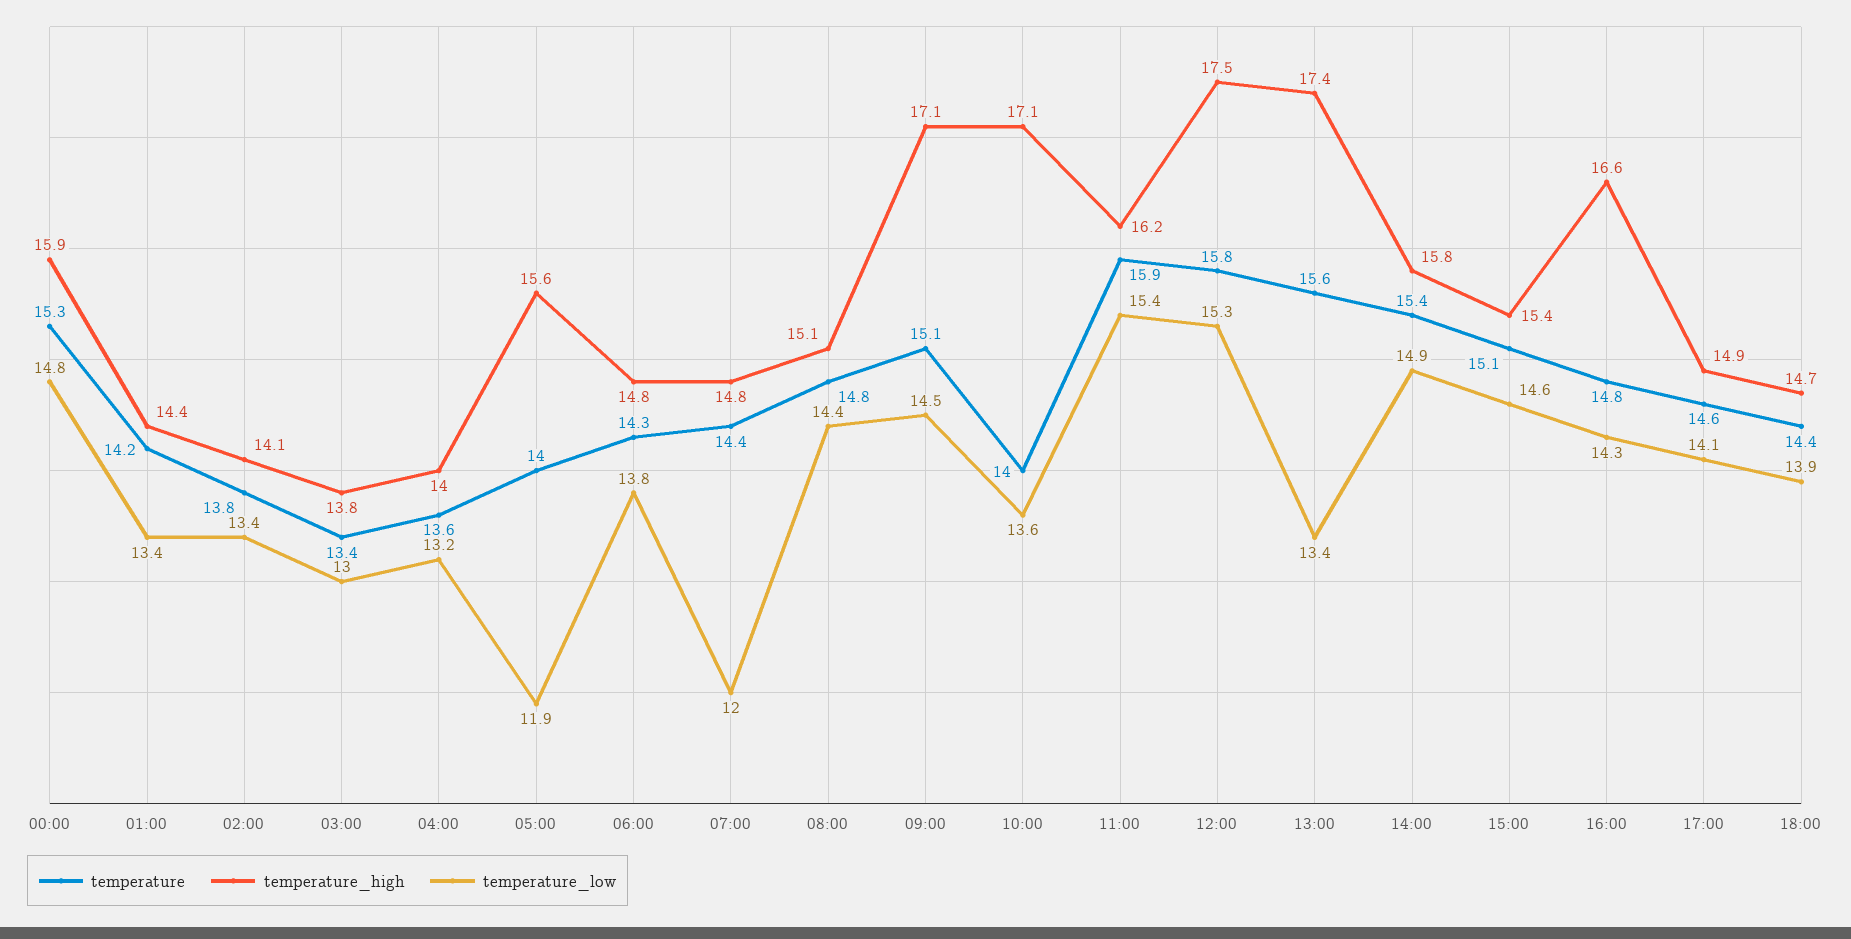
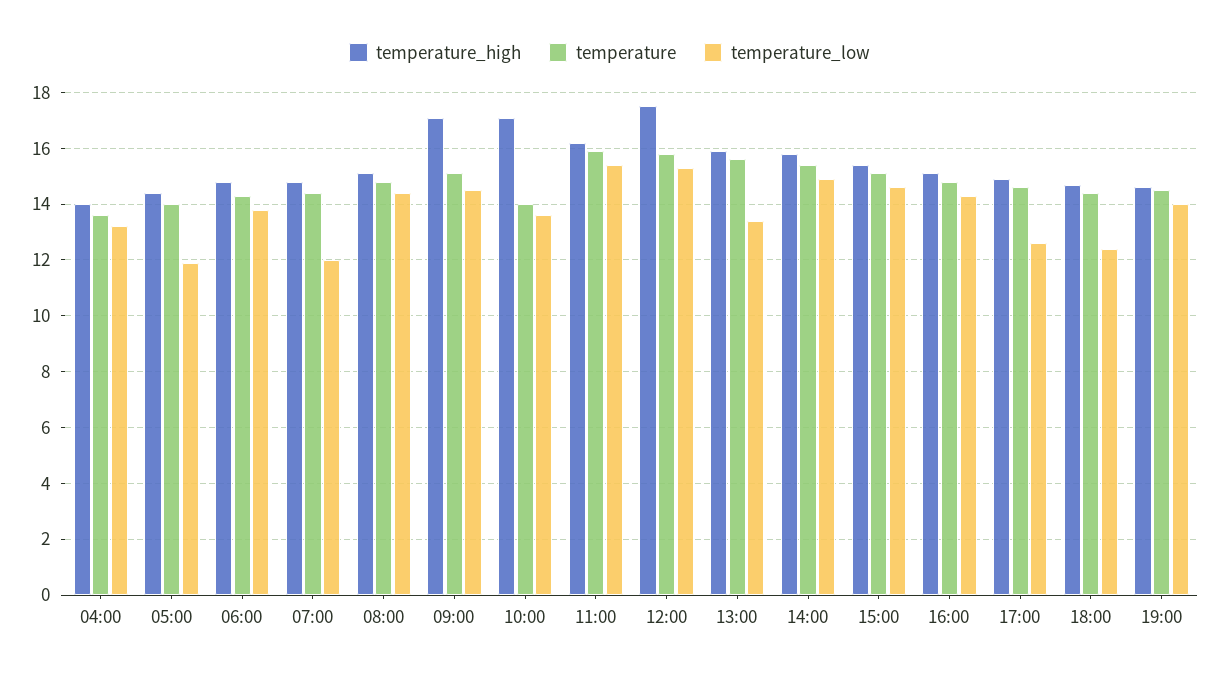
temperature, 00:00: 15.3 -> none
temperature_high, 00:00: 15.9 -> none
temperature_low, 00:00: 14.8 -> none
temperature, 01:00: 14.2 -> none
temperature_high, 01:00: 14.4 -> none
temperature_low, 01:00: 13.4 -> none
temperature, 02:00: 13.8 -> none
temperature_high, 02:00: 14.1 -> none
temperature_low, 02:00: 13.4 -> none
temperature, 03:00: 13.4 -> none
temperature_high, 03:00: 13.8 -> none
temperature_low, 03:00: 13 -> none
temperature_high, 05:00: 15.6 -> 14.5
temperature_high, 13:00: 17.4 -> 16
temperature_high, 16:00: 16.6 -> 15
temperature_low, 17:00: 14.1 -> 12.5
temperature_low, 18:00: 13.9 -> 12.5
temperature_high, 19:00: none -> 14.5
temperature, 19:00: none -> 14.5
temperature_low, 19:00: none -> 14

